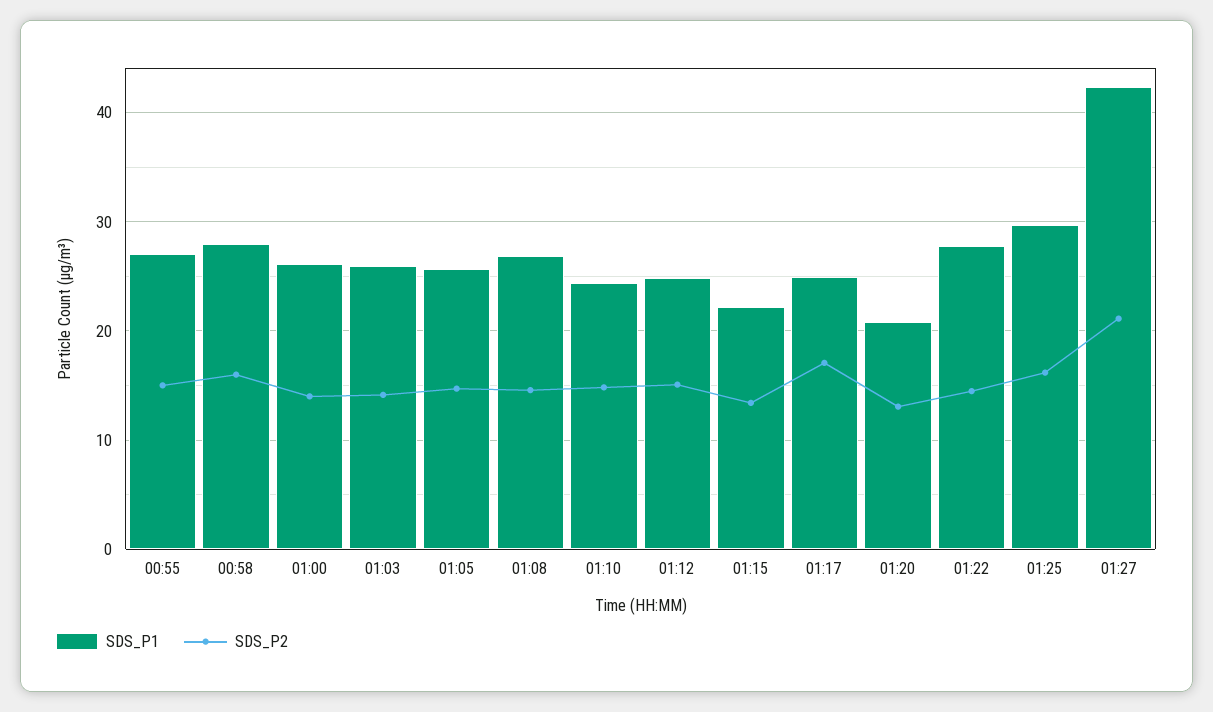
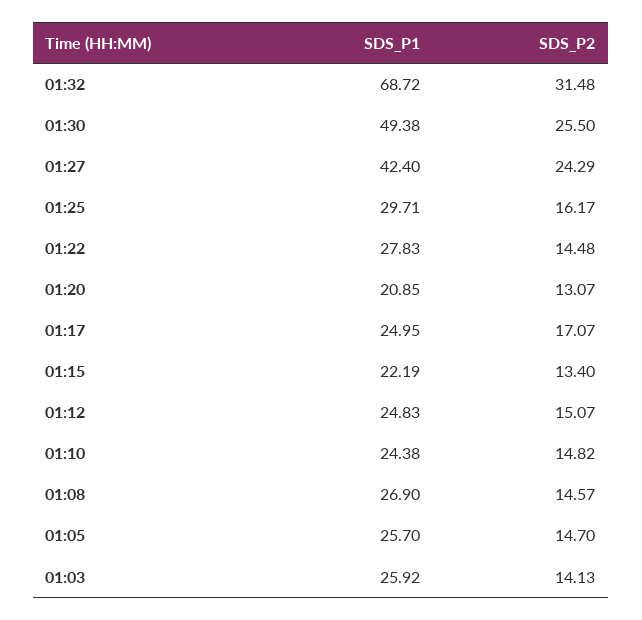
SDS_P1, 00:55: 27 -> none
SDS_P2, 00:55: 15 -> none
SDS_P1, 00:58: 28 -> none
SDS_P2, 00:58: 16 -> none
SDS_P1, 01:00: 26 -> none
SDS_P2, 01:00: 14 -> none
SDS_P2, 01:27: 21 -> 24.29
SDS_P1, 01:32: none -> 68.72
SDS_P2, 01:32: none -> 31.48
SDS_P1, 01:30: none -> 49.38
SDS_P2, 01:30: none -> 25.5

